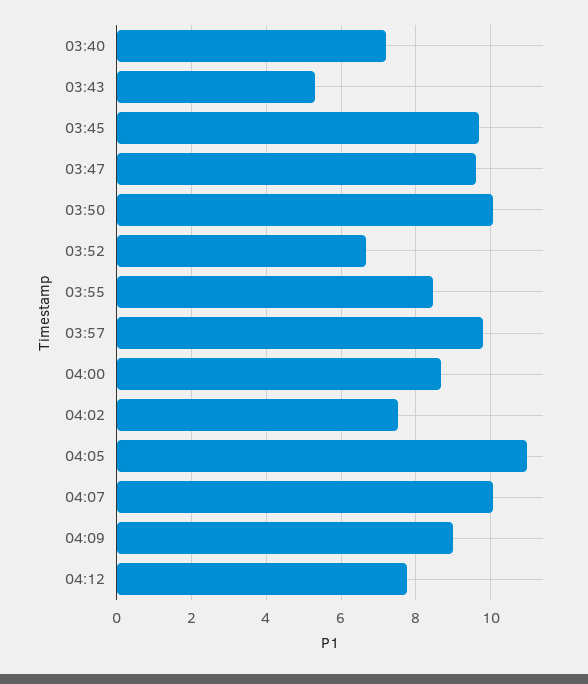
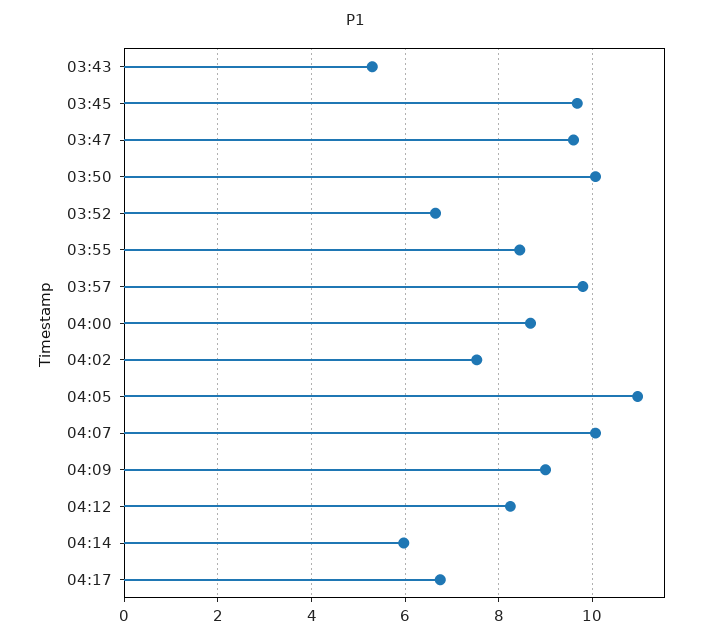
03:40: 7.2 -> none
04:12: 7.8 -> 8.2
04:14: none -> 6
04:17: none -> 6.8

